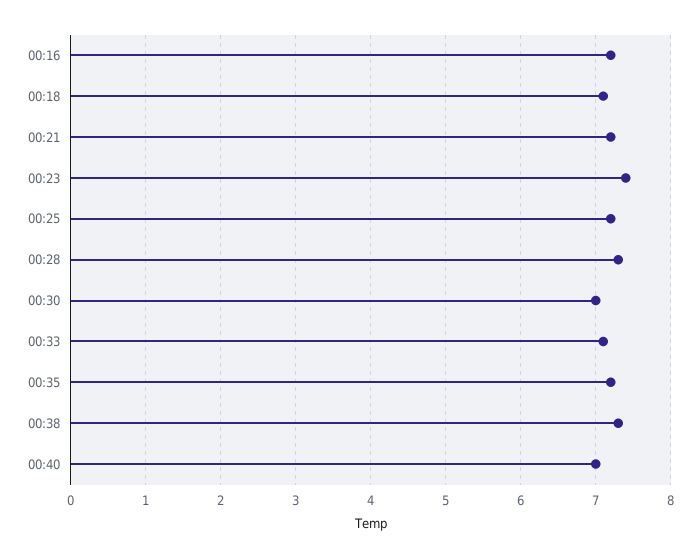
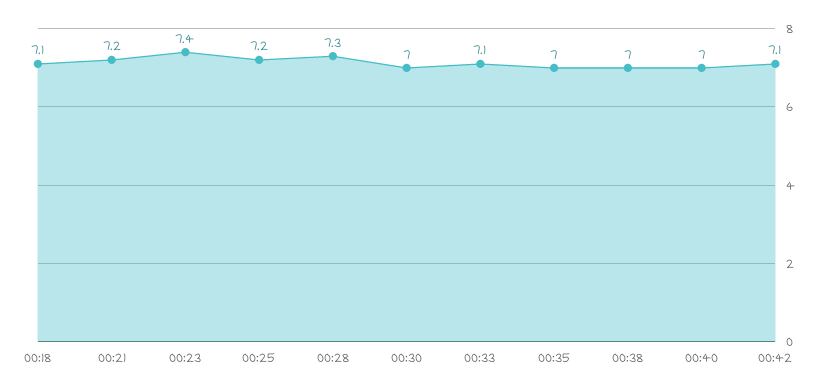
00:16: 7.2 -> none
00:35: 7.2 -> 7
00:38: 7.3 -> 7
00:42: none -> 7.1

